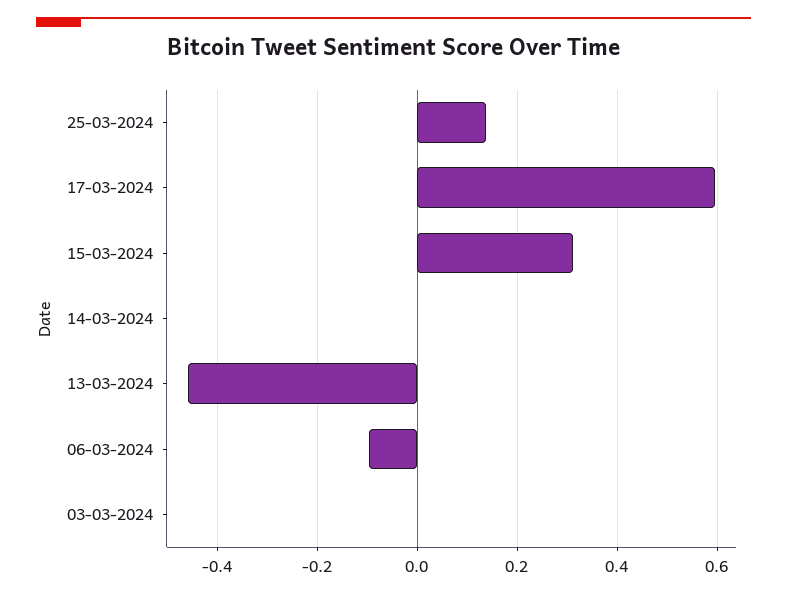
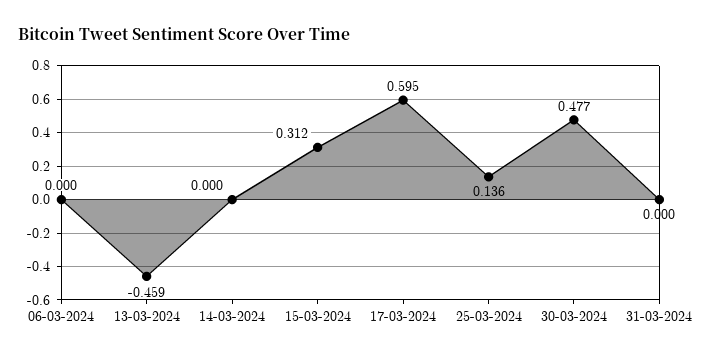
06-03-2024: -0.1 -> 0
03-03-2024: 0 -> none
30-03-2024: none -> 0.477
31-03-2024: none -> 0

